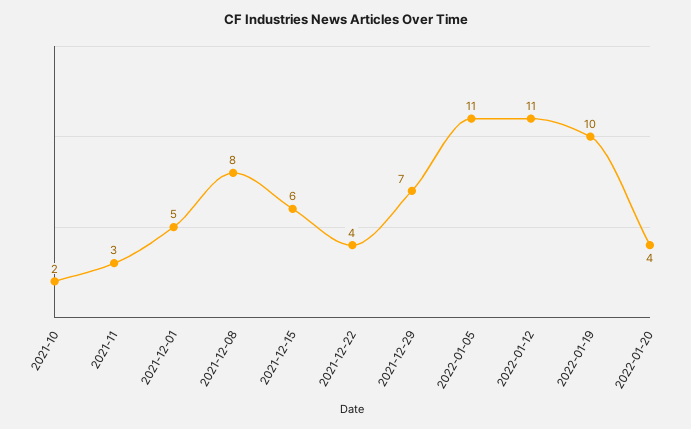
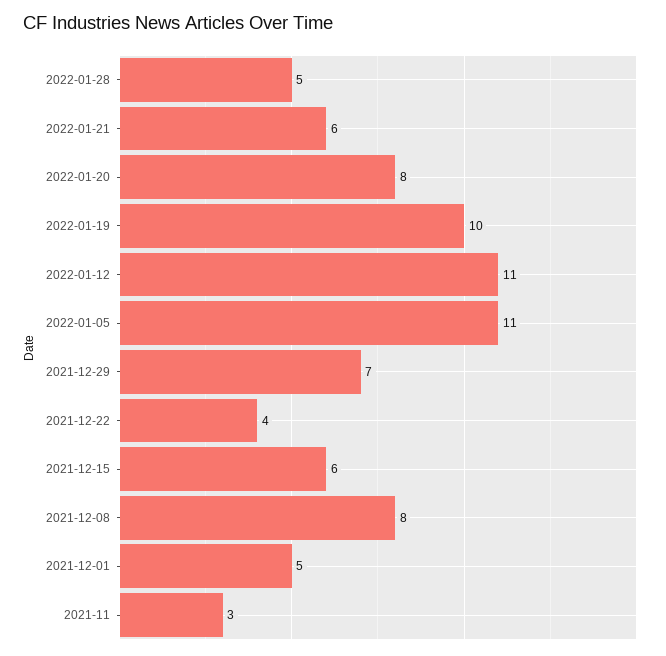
2021-10: 2 -> none
2022-01-20: 4 -> 8
2022-01-28: none -> 5
2022-01-21: none -> 6

